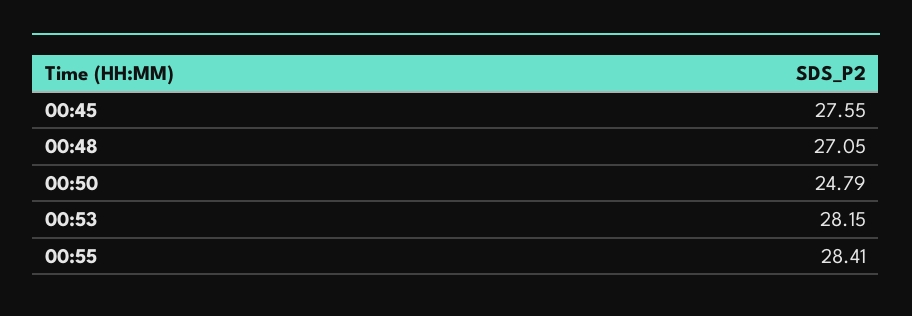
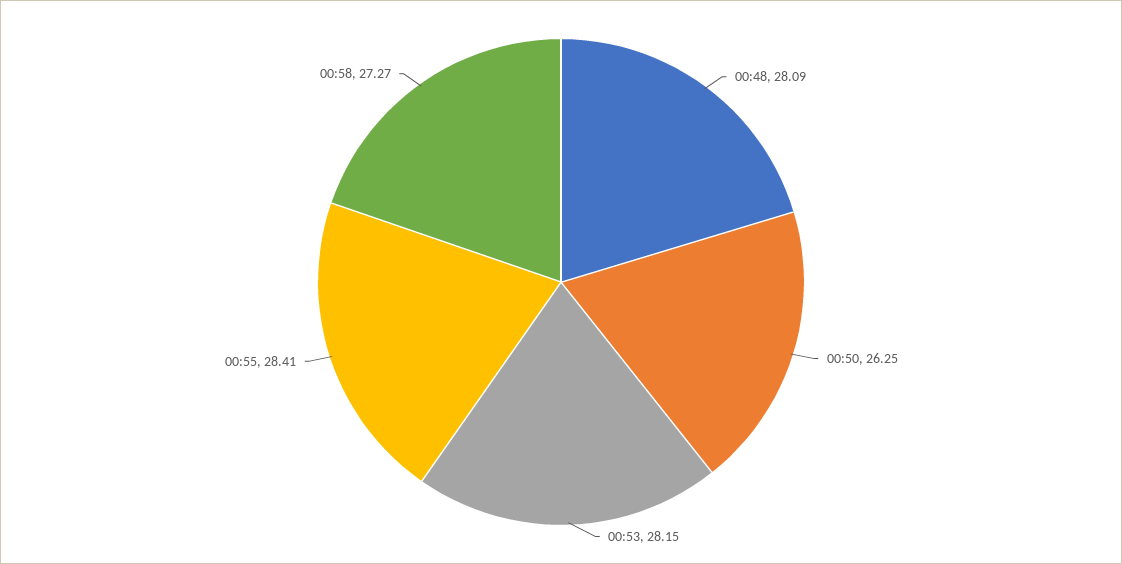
00:45: 27.55 -> none
00:48: 27.05 -> 28.09
00:50: 24.79 -> 26.25
00:58: none -> 27.27

